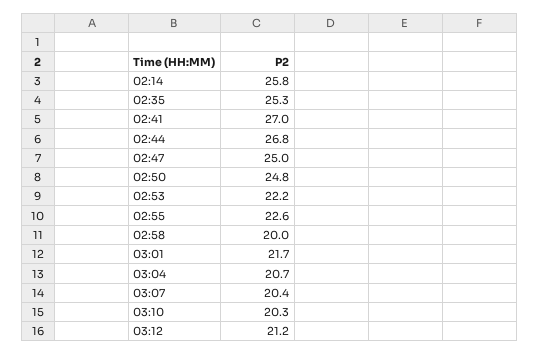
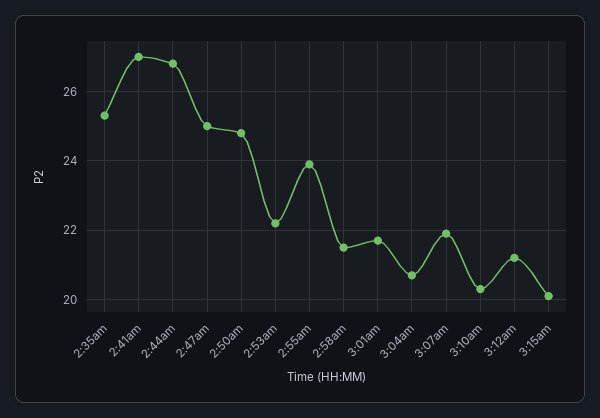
02:14: 25.8 -> none
02:55: 22.6 -> 24
02:58: 20 -> 21.5
03:07: 20.4 -> 22
3:15am: none -> 20

